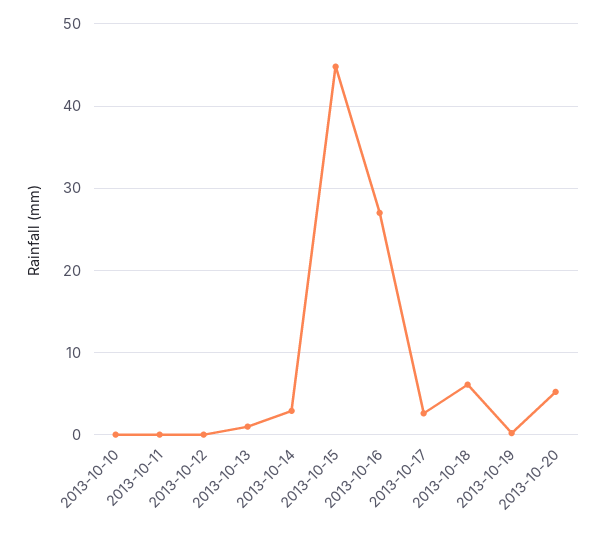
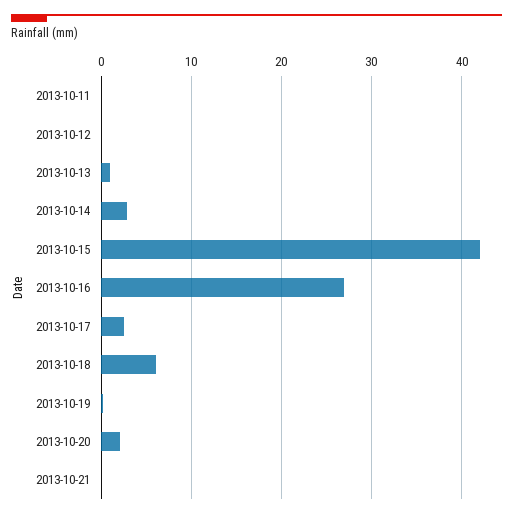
2013-10-10: 0 -> none
2013-10-15: 45 -> 42
2013-10-20: 5 -> 2
2013-10-21: none -> 0

